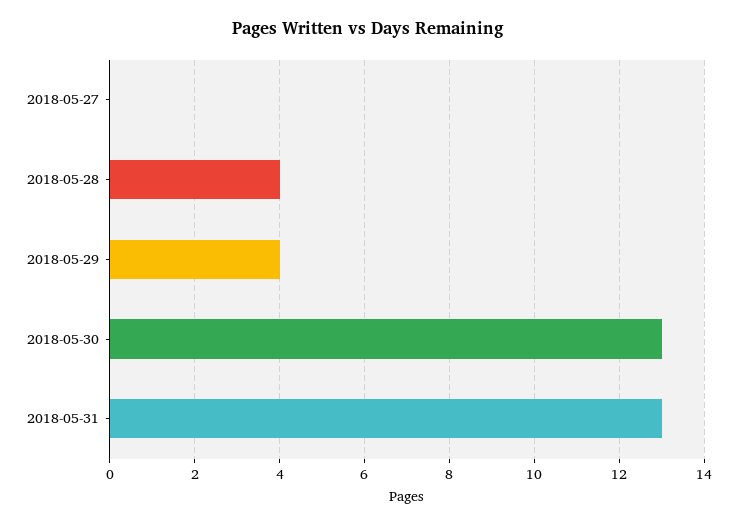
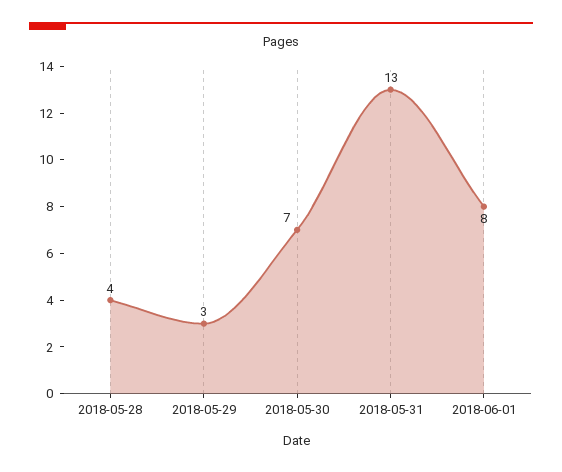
2018-05-27: 0 -> none
2018-05-29: 4 -> 3
2018-05-30: 13 -> 7
2018-06-01: none -> 8

